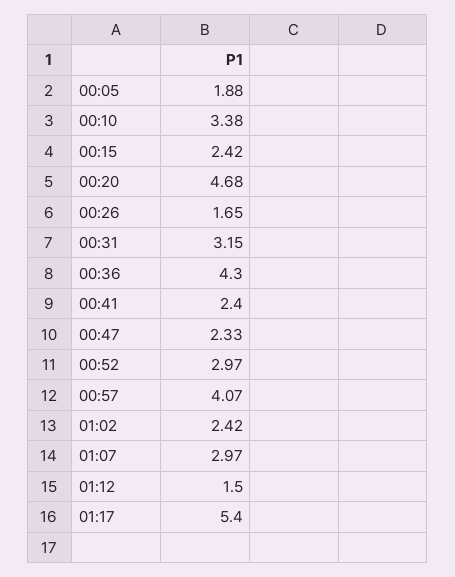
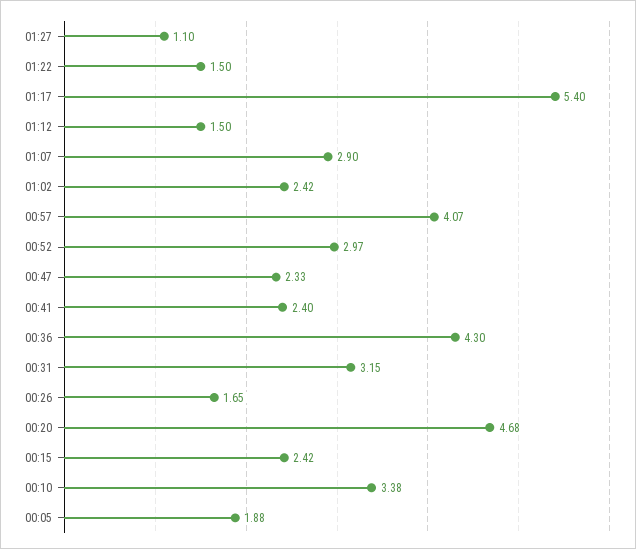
01:07: 2.97 -> 2.9
01:27: none -> 1.1
01:22: none -> 1.5

